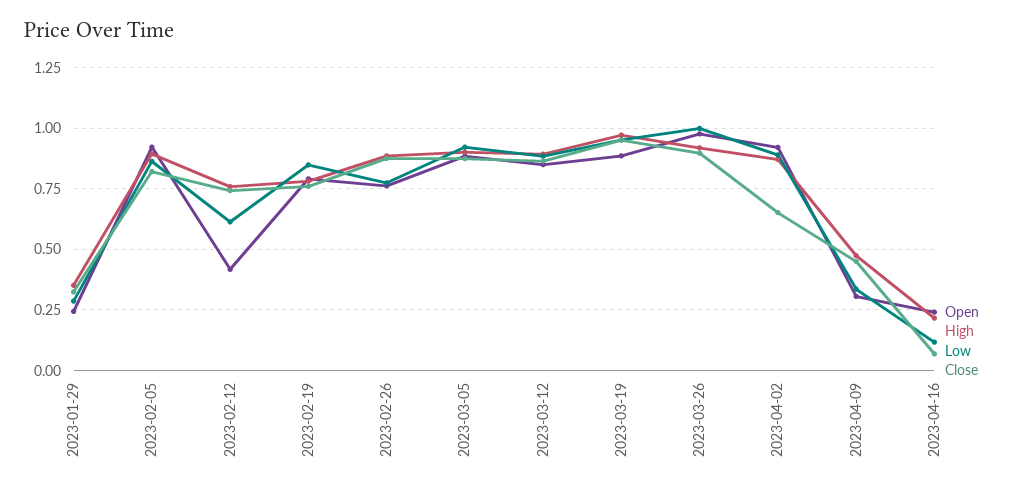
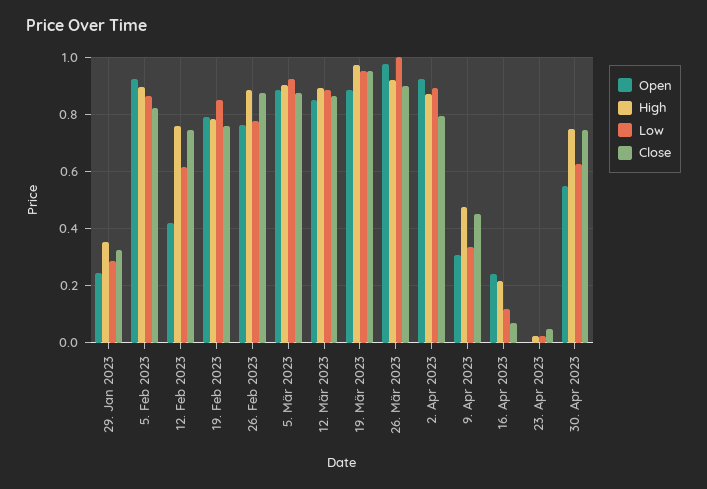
Close, 2023-04-02: 0.65 -> 0.8
Open, 23. Apr 2023: none -> 0
High, 23. Apr 2023: none -> 0.025
Low, 23. Apr 2023: none -> 0.025
Close, 23. Apr 2023: none -> 0.05
Open, 30. Apr 2023: none -> 0.55
High, 30. Apr 2023: none -> 0.75
Low, 30. Apr 2023: none -> 0.625
Close, 30. Apr 2023: none -> 0.75

